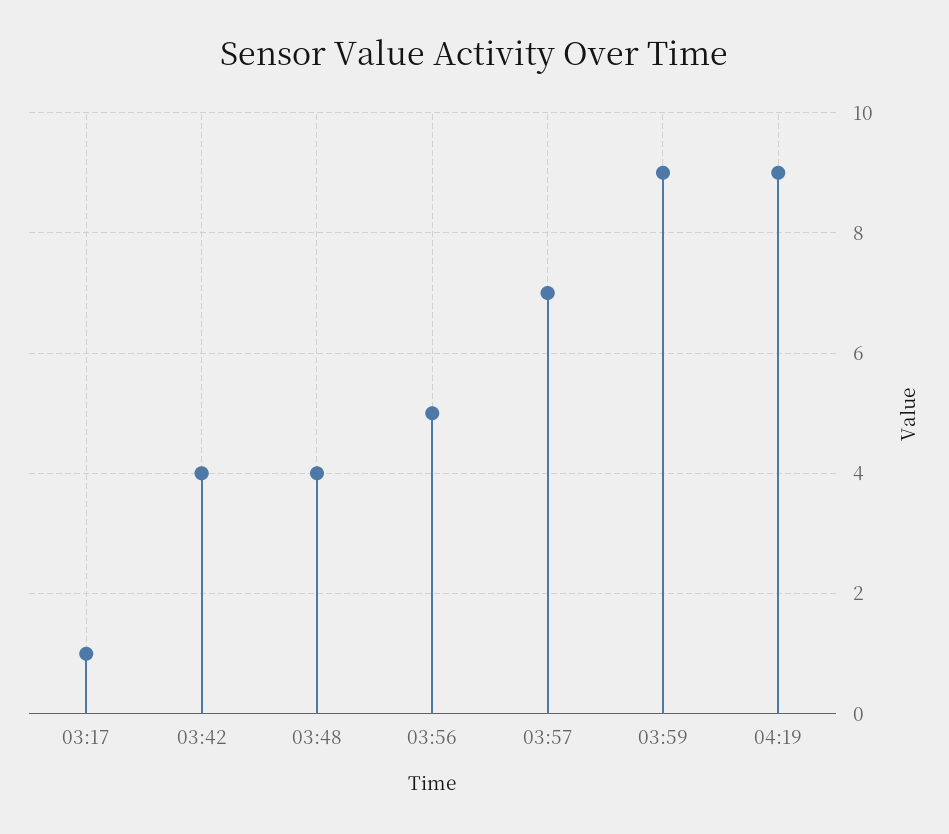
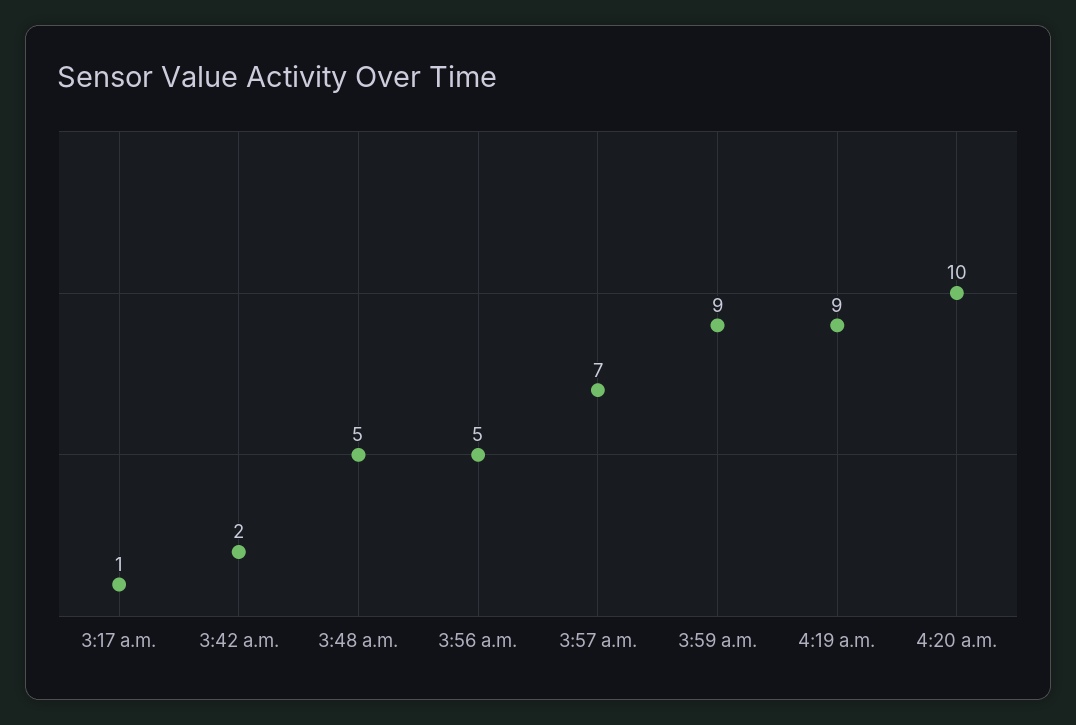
03:42: 4 -> 2
03:48: 4 -> 5
4:20 a.m.: none -> 10

